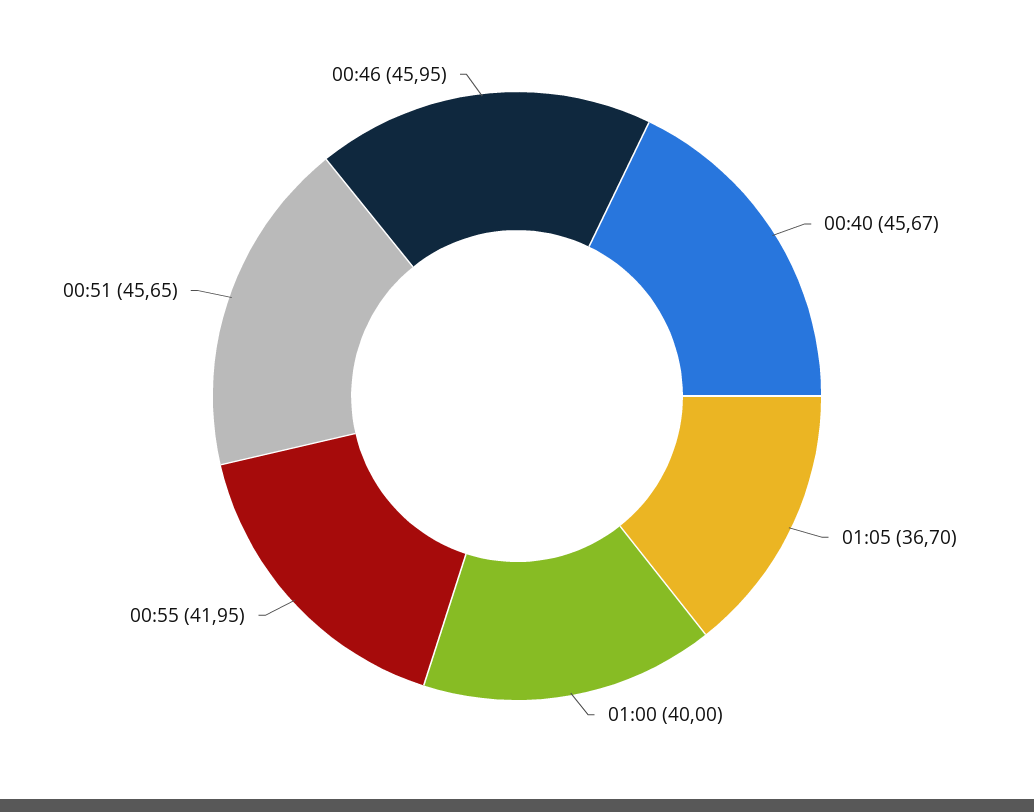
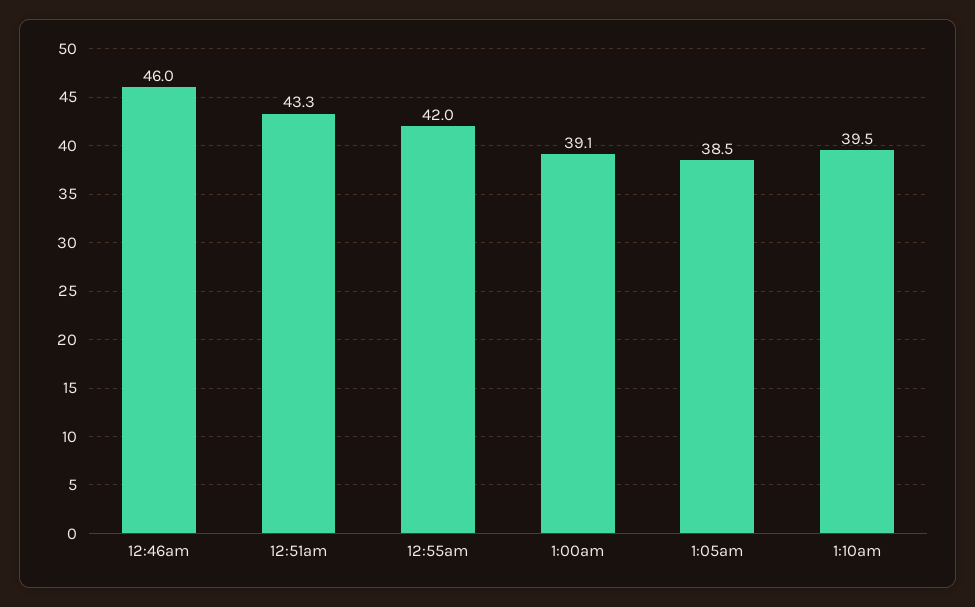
00:40: 45.67 -> none
01:05: 36.7 -> 38.5
01:00: 40 -> 39.1
00:51: 45.65 -> 43.3
1:10am: none -> 39.5

